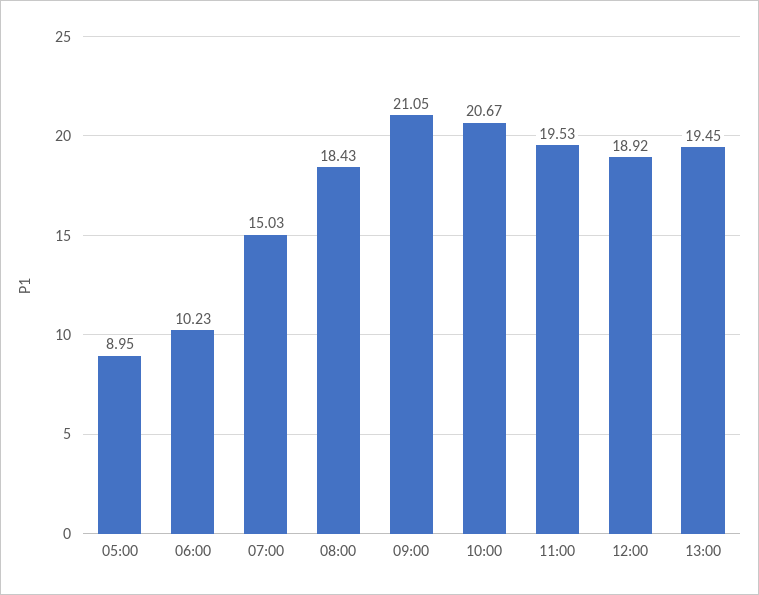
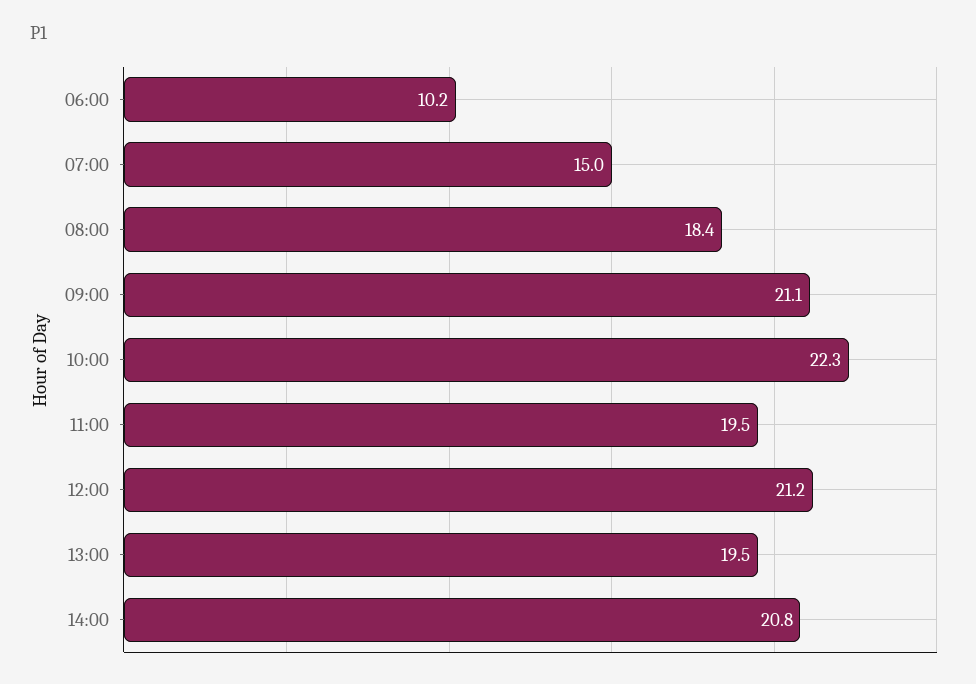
05:00: 8.95 -> none
10:00: 20.67 -> 22.3
12:00: 18.92 -> 21.2
14:00: none -> 20.8

